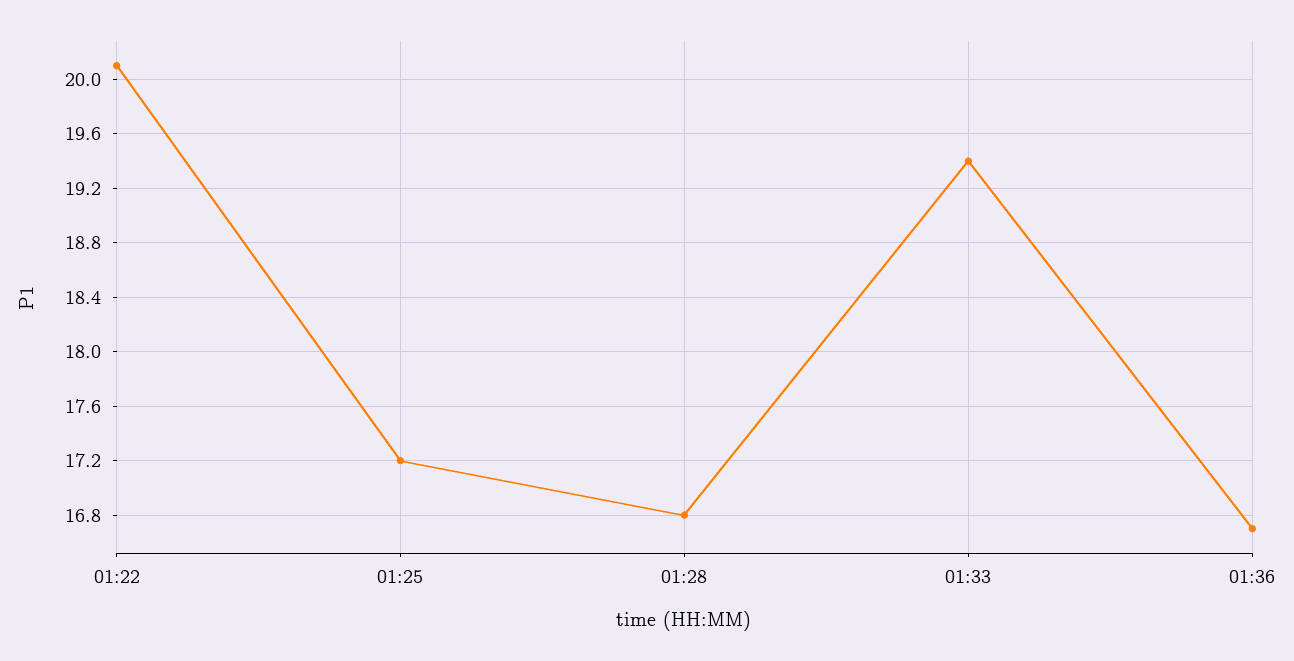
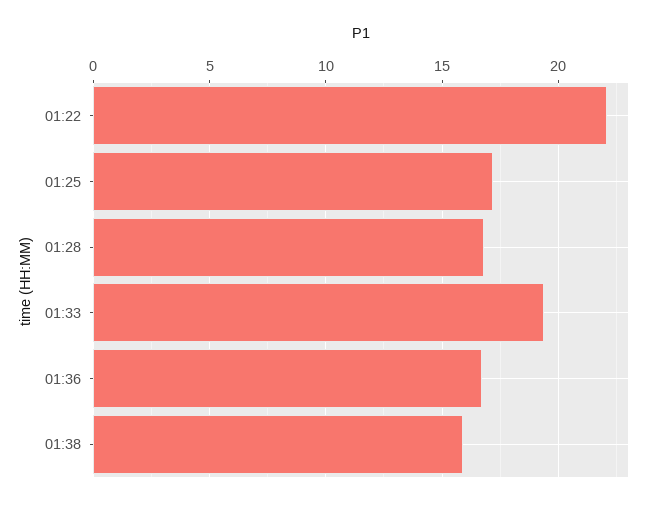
01:22: 20.1 -> 22
01:38: none -> 16

